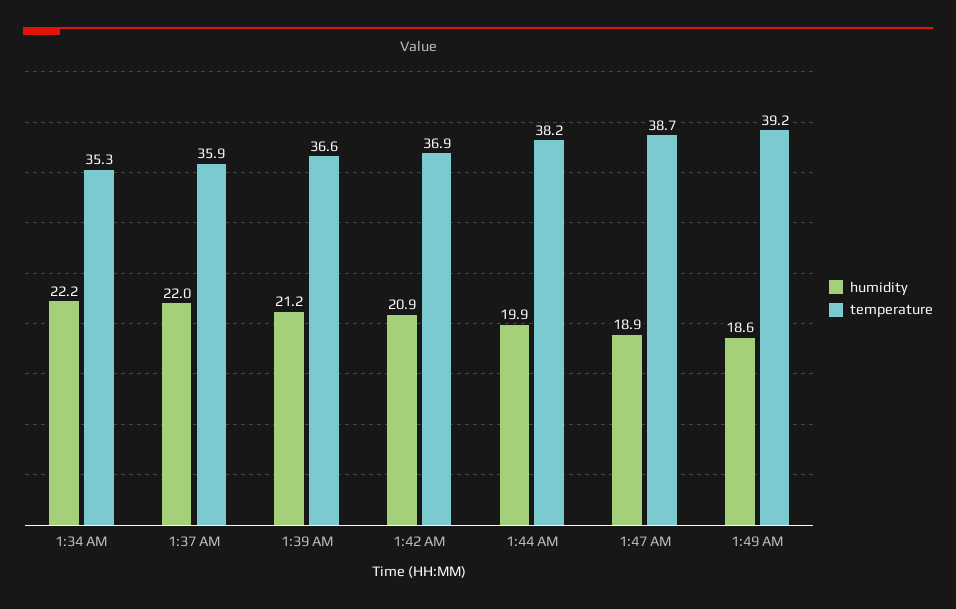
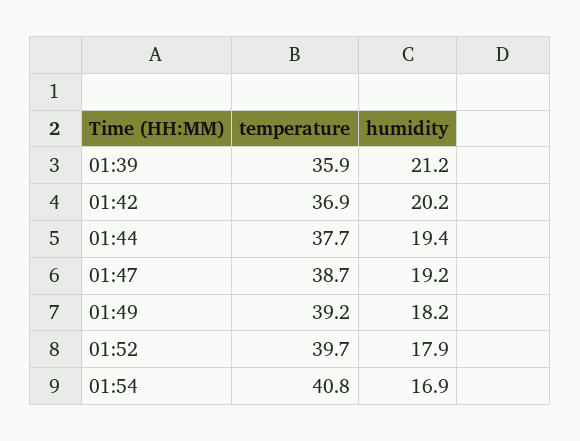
humidity, 1:34 AM: 22.2 -> none
temperature, 1:34 AM: 35.3 -> none
humidity, 1:37 AM: 22 -> none
temperature, 1:37 AM: 35.9 -> none
temperature, 1:39 AM: 36.6 -> 35.9
humidity, 1:42 AM: 20.9 -> 20.2
humidity, 1:44 AM: 19.9 -> 19.4
temperature, 1:44 AM: 38.2 -> 37.7
humidity, 1:47 AM: 18.9 -> 19.2
humidity, 1:49 AM: 18.6 -> 18.2
temperature, 01:52: none -> 39.7
humidity, 01:52: none -> 17.9
temperature, 01:54: none -> 40.8
humidity, 01:54: none -> 16.9

